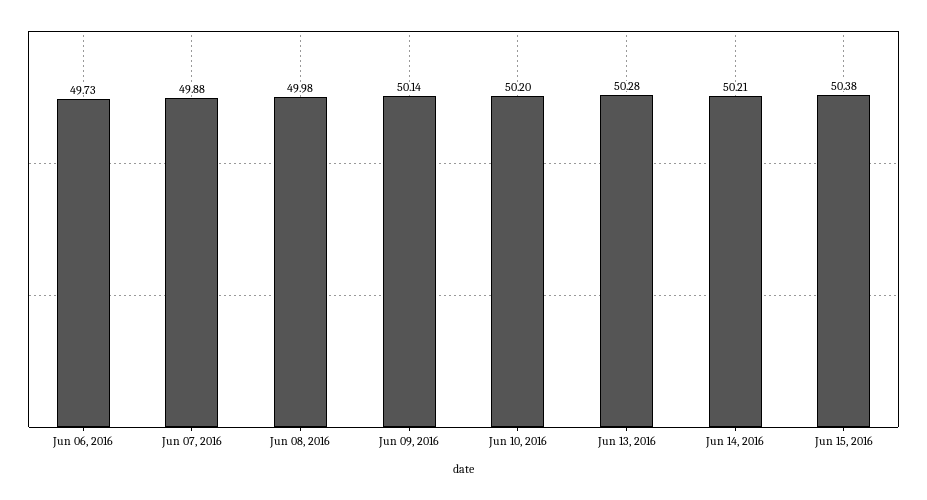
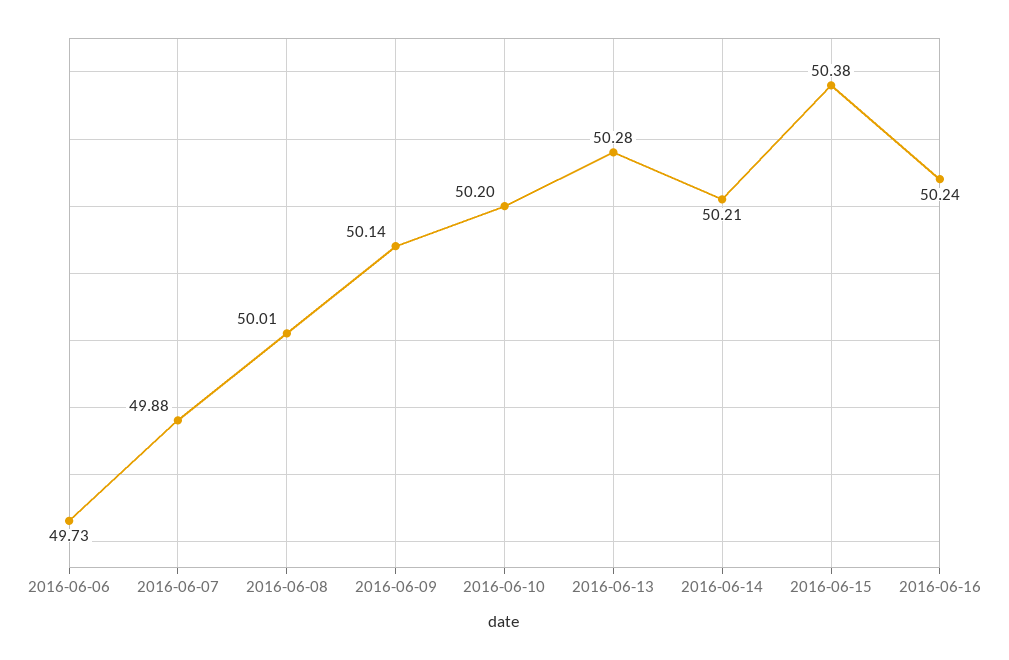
Jun 08, 2016: 49.98 -> 50.01
2016-06-16: none -> 50.24

